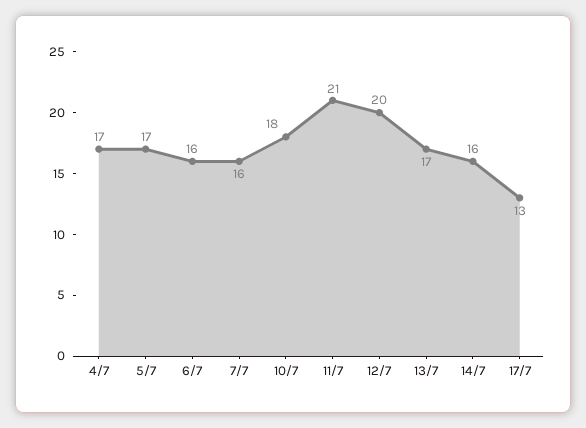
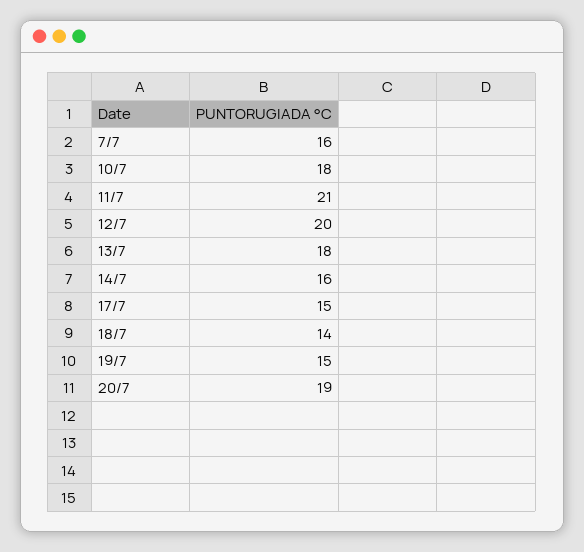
4/7: 17 -> none
5/7: 17 -> none
6/7: 16 -> none
13/7: 17 -> 18
17/7: 13 -> 15
18/7: none -> 14
19/7: none -> 15
20/7: none -> 19

